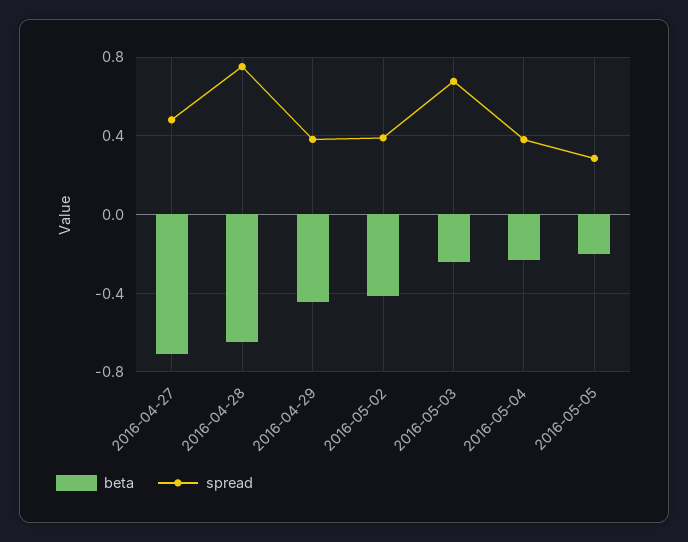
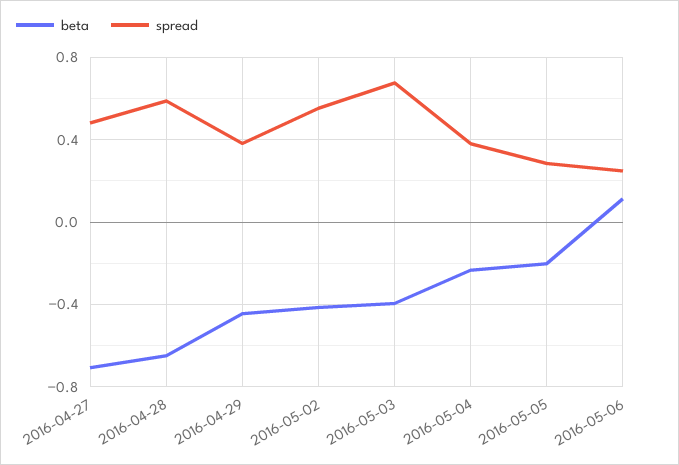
spread, 2016-04-28: 0.75 -> 0.6
spread, 2016-05-02: 0.4 -> 0.55
beta, 2016-05-03: -0.25 -> -0.4
beta, 2016-05-06: none -> 0.1
spread, 2016-05-06: none -> 0.25

